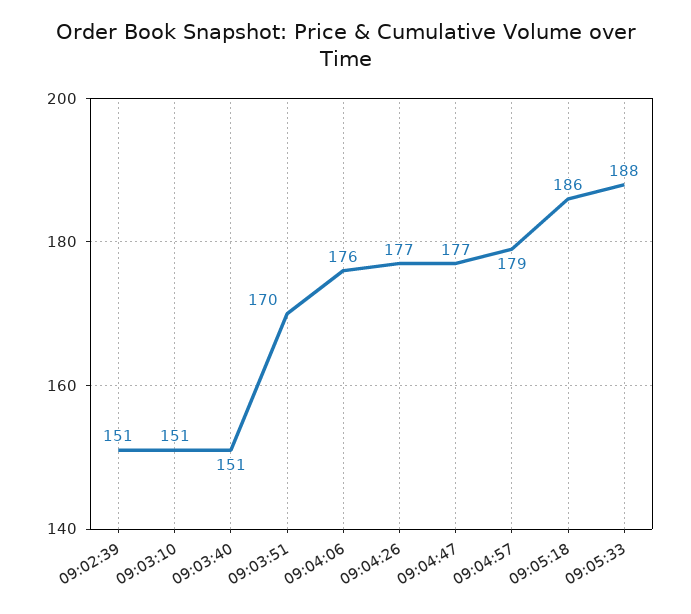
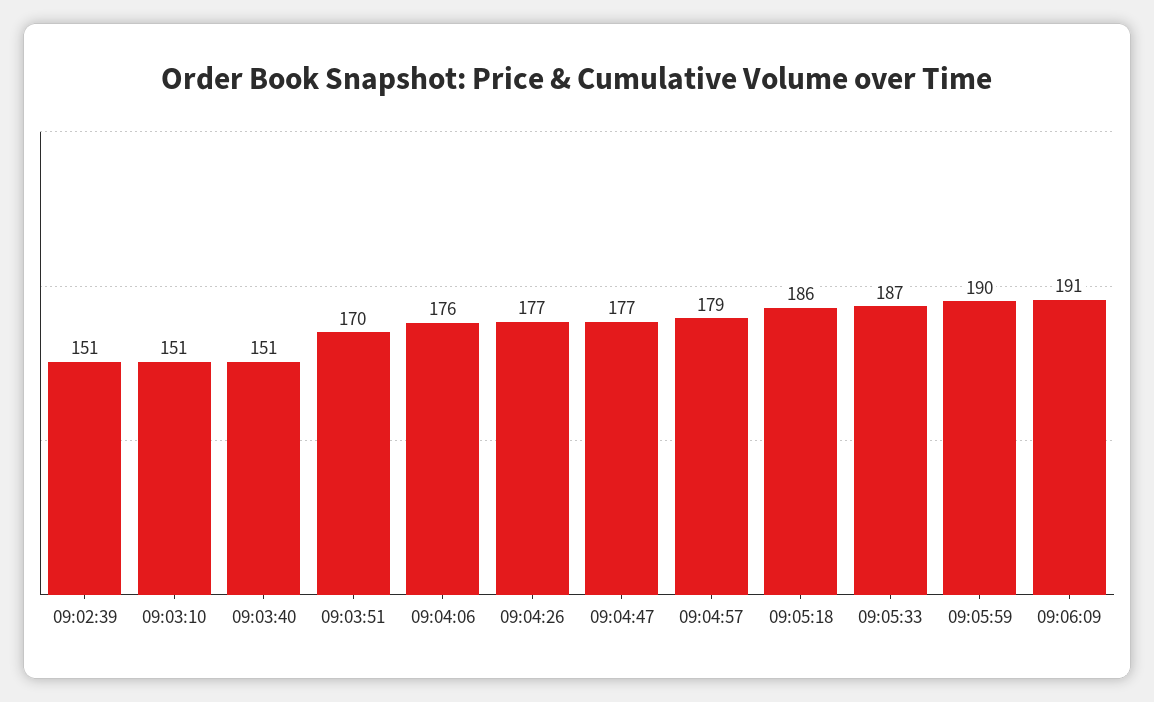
09:05:33: 188 -> 187
09:05:59: none -> 190
09:06:09: none -> 191

